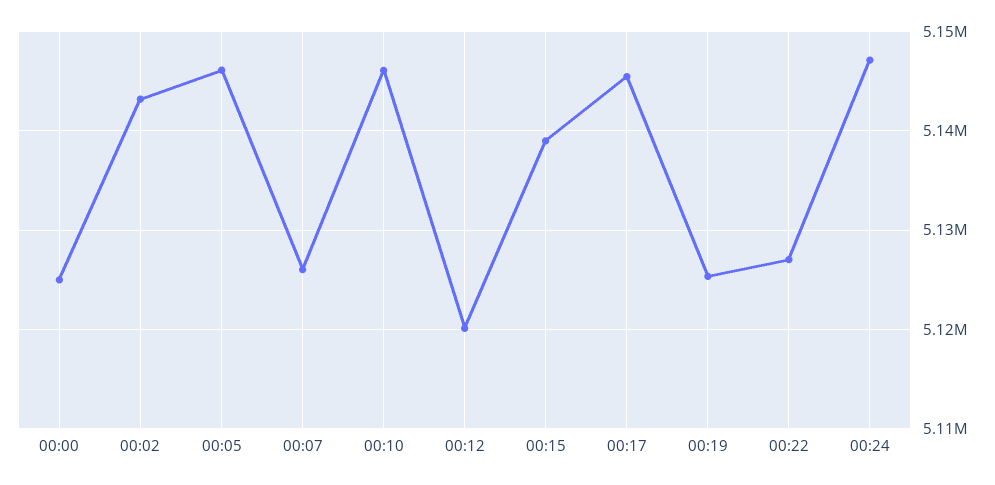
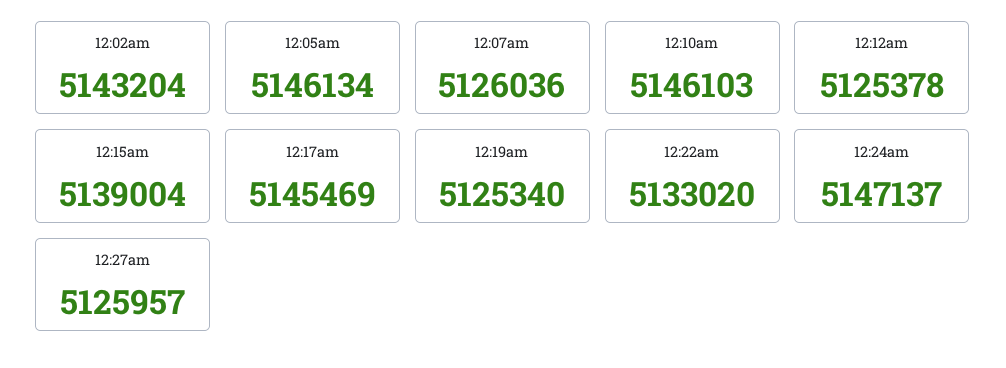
00:00: 5125000 -> none
00:12: 5120000 -> 5125378
00:22: 5127000 -> 5133020
12:27am: none -> 5125957

